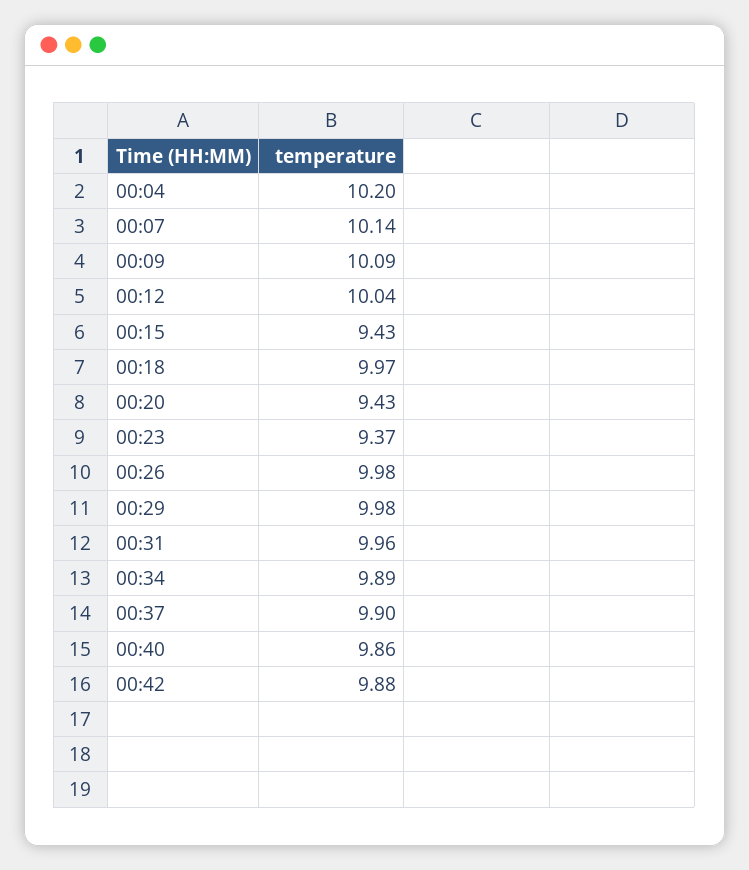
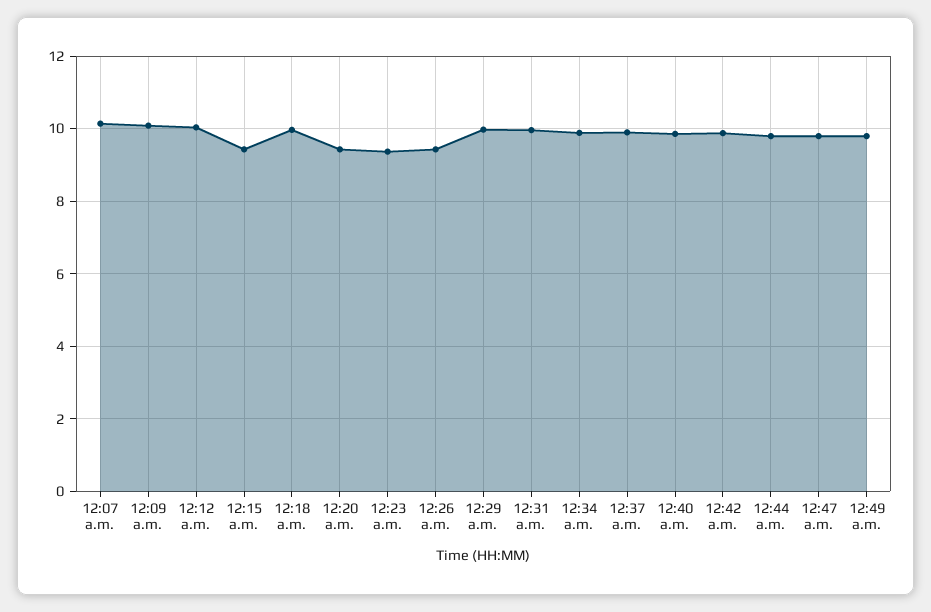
00:04: 10.2 -> none
00:26: 9.98 -> 9.4
12:44 a.m.: none -> 9.8
12:47 a.m.: none -> 9.8
12:49 a.m.: none -> 9.8

